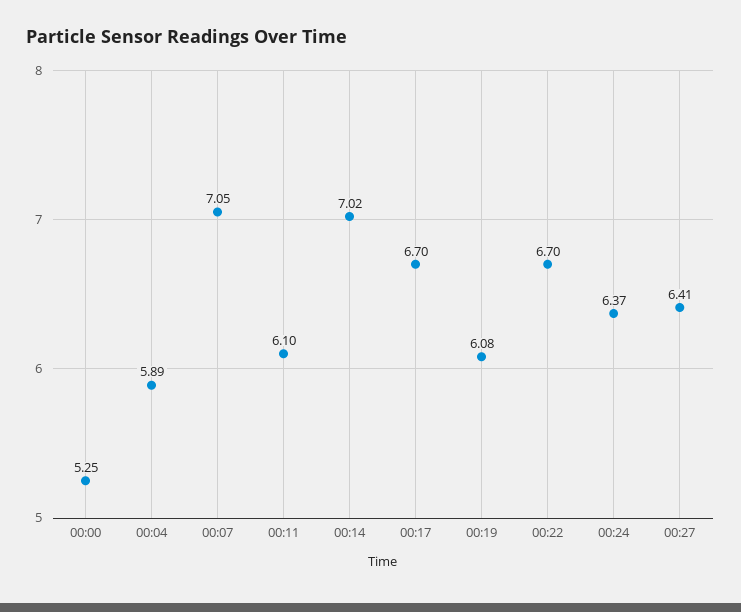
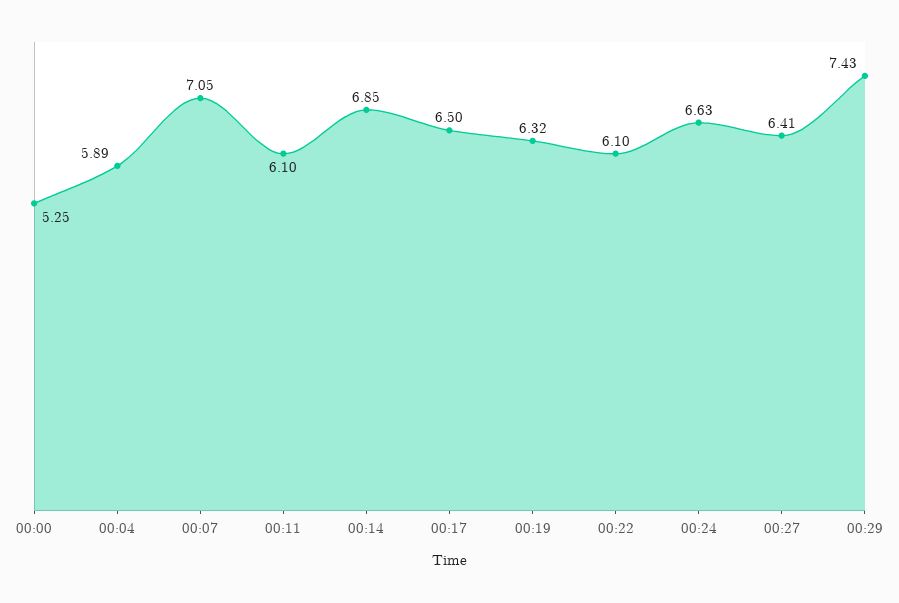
00:14: 7.02 -> 6.85
00:17: 6.7 -> 6.5
00:19: 6.08 -> 6.32
00:22: 6.7 -> 6.1
00:24: 6.37 -> 6.63
00:29: none -> 7.43

